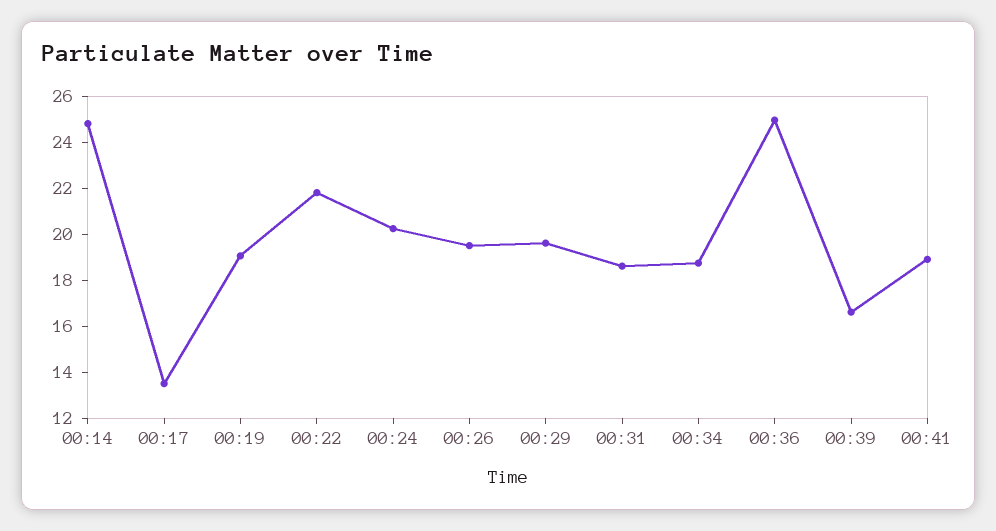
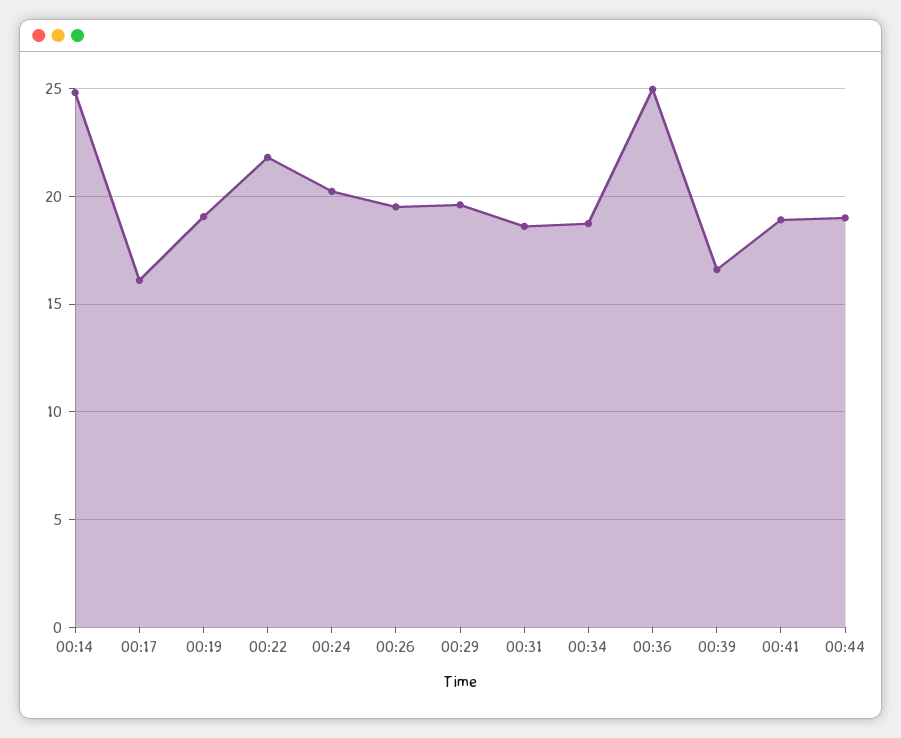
00:17: 13.5 -> 16
00:44: none -> 19

